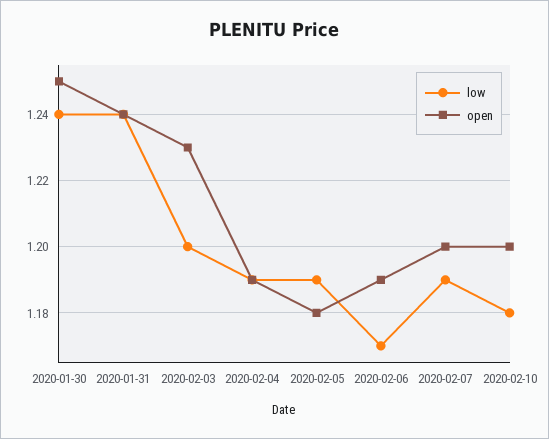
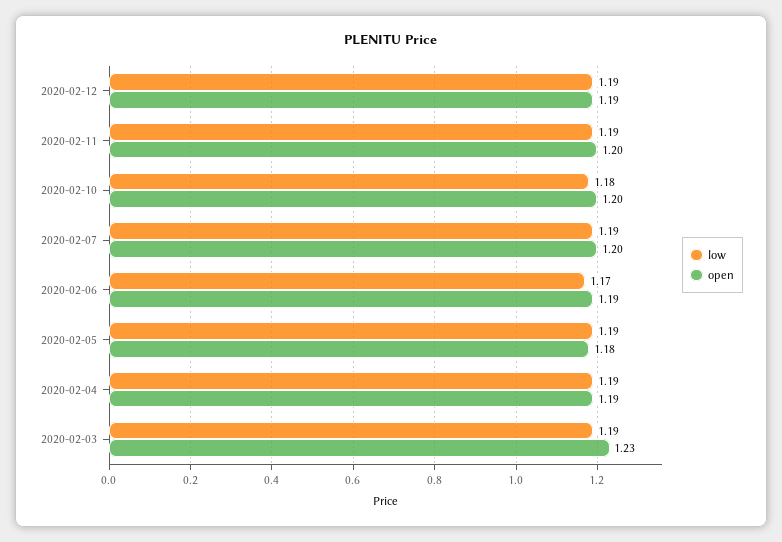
low, 2020-01-30: 1.24 -> none
open, 2020-01-30: 1.25 -> none
low, 2020-01-31: 1.24 -> none
open, 2020-01-31: 1.24 -> none
low, 2020-02-03: 1.2 -> 1.19
low, 2020-02-12: none -> 1.19
open, 2020-02-12: none -> 1.19
low, 2020-02-11: none -> 1.19
open, 2020-02-11: none -> 1.2

